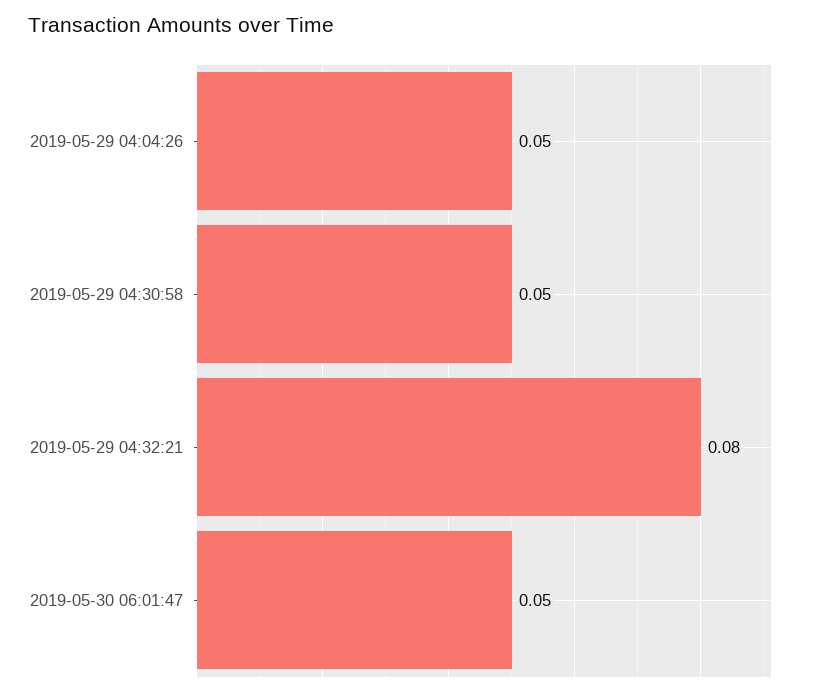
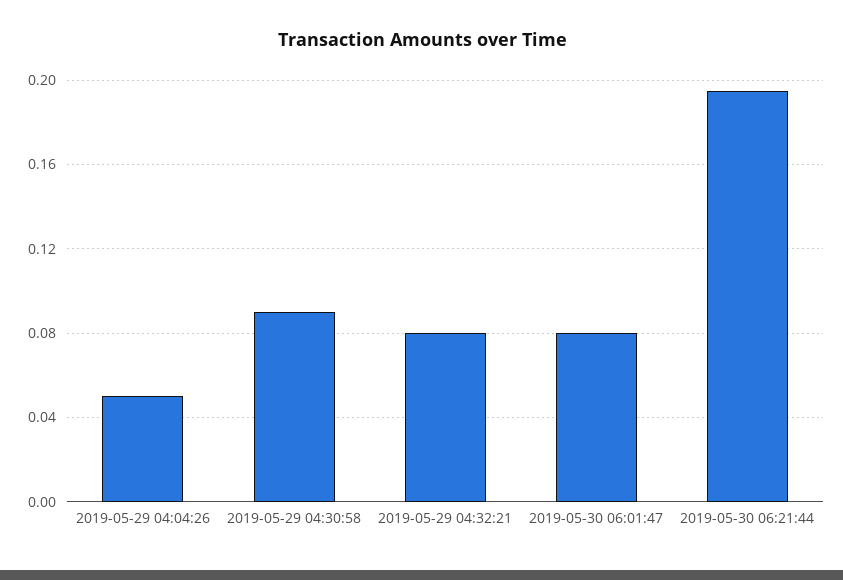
2019-05-29 04:30:58: 0.05 -> 0.09
2019-05-30 06:01:47: 0.05 -> 0.08
2019-05-30 06:21:44: none -> 0.195

